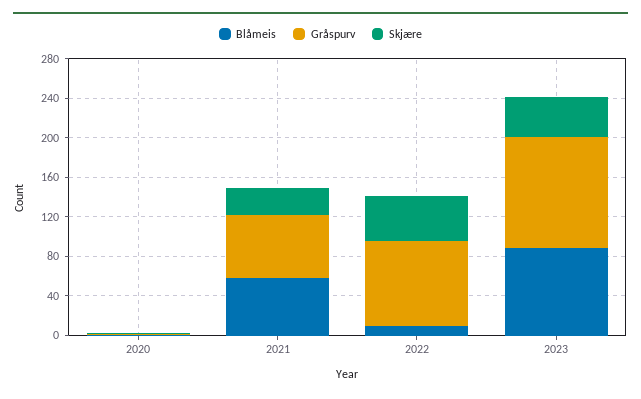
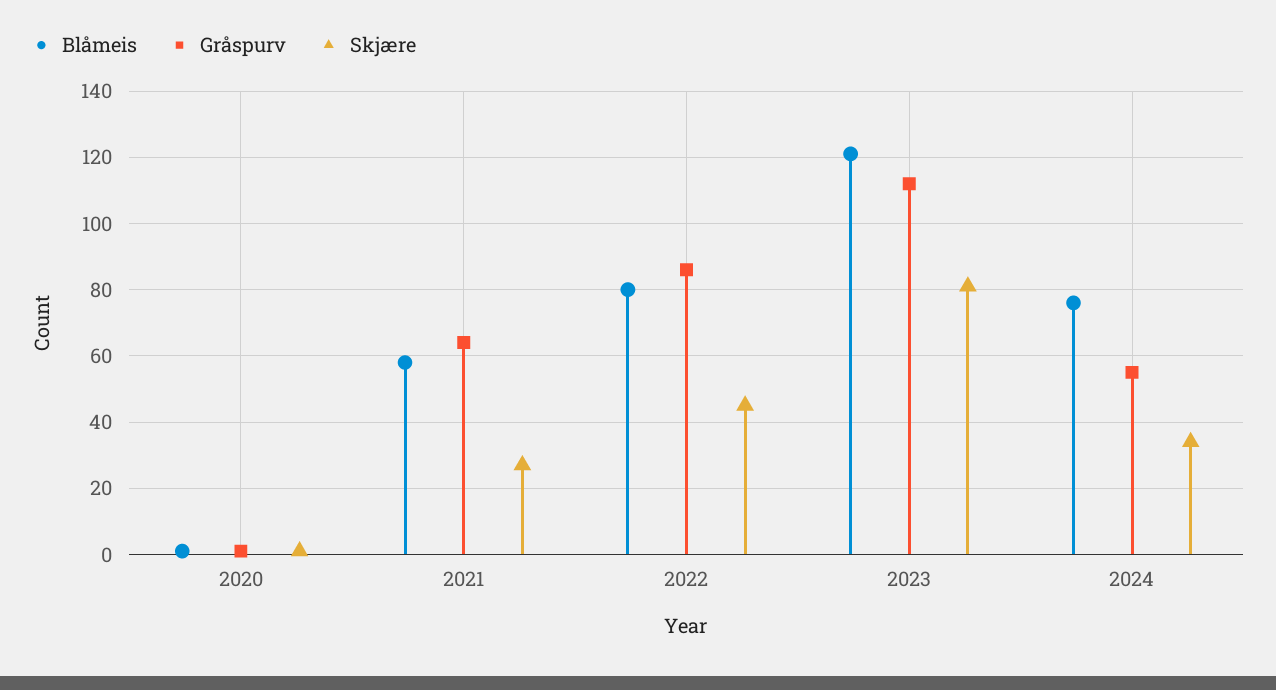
Blåmeis, 2022: 10 -> 80
Blåmeis, 2023: 90 -> 120
Skjære, 2023: 40 -> 80
Blåmeis, 2024: none -> 75
Gråspurv, 2024: none -> 55
Skjære, 2024: none -> 35

